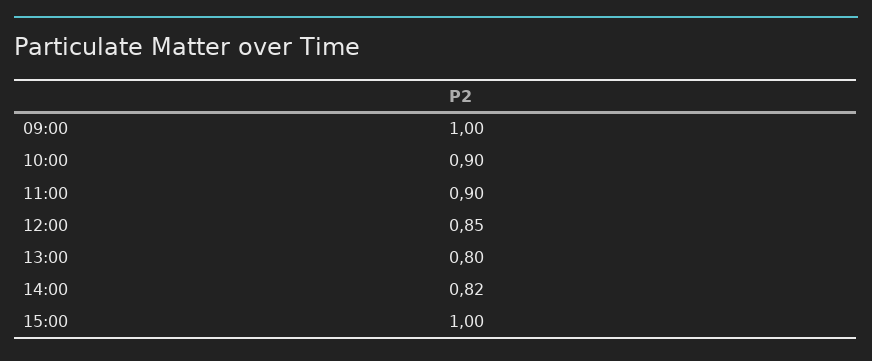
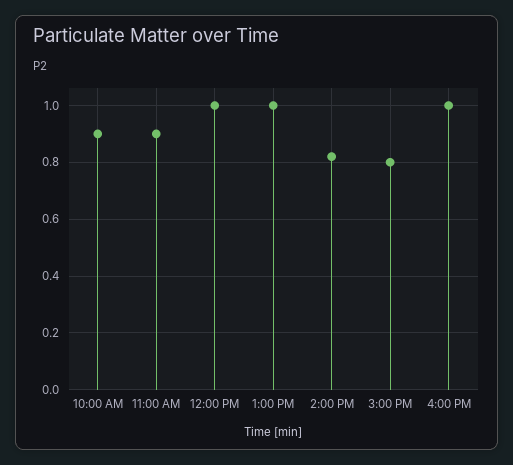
09:00: 1 -> none
12:00: 0.85 -> 1
13:00: 0.8 -> 1
15:00: 1 -> 0.8
4:00 PM: none -> 1

